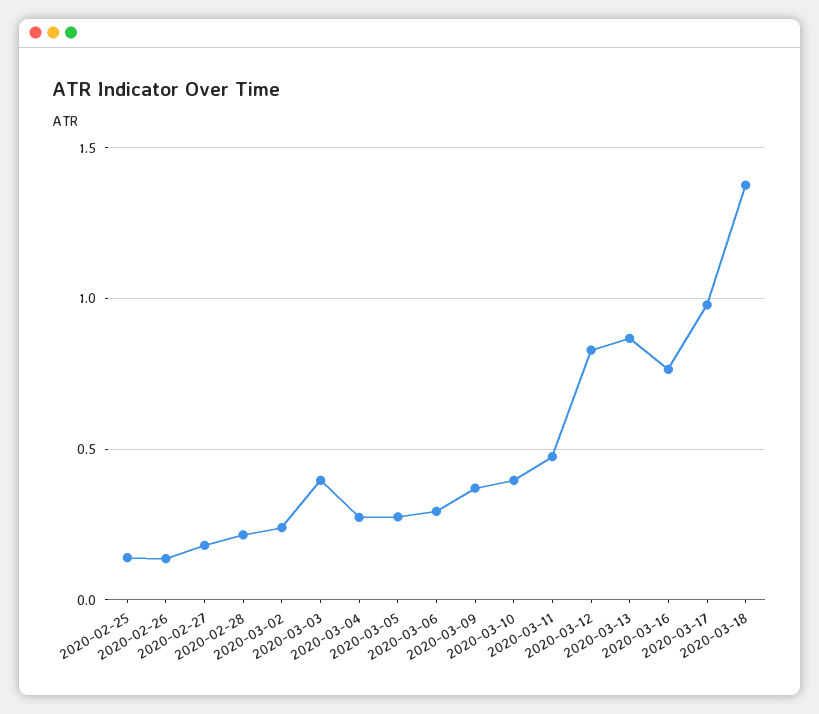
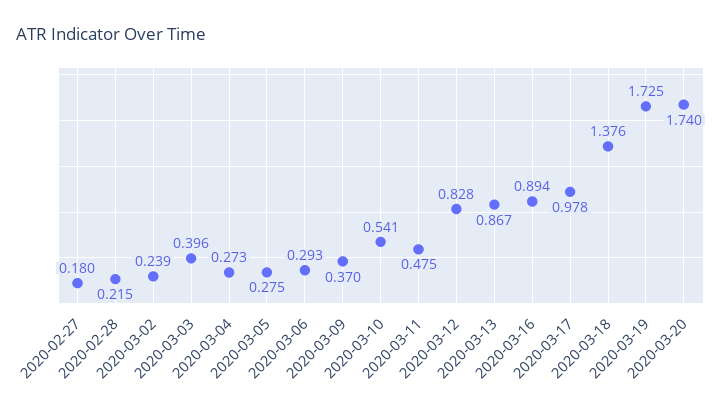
2020-02-25: 0.15 -> none
2020-02-26: 0.15 -> none
2020-03-10: 0.4 -> 0.541
2020-03-16: 0.75 -> 0.894
2020-03-19: none -> 1.725
2020-03-20: none -> 1.74

